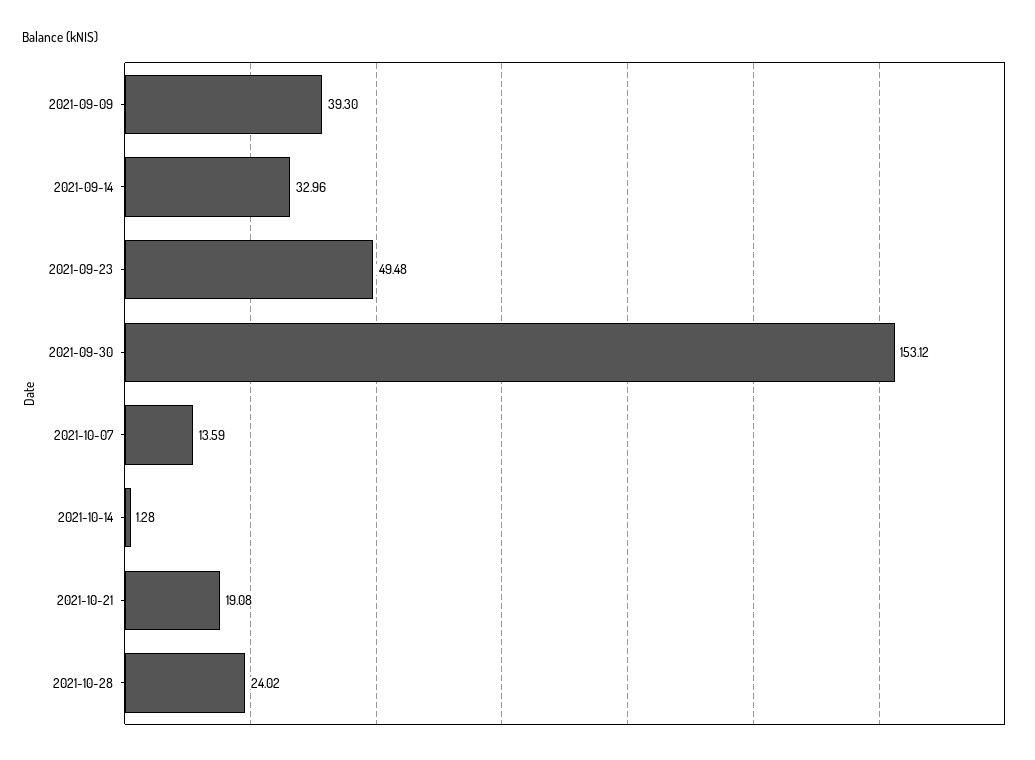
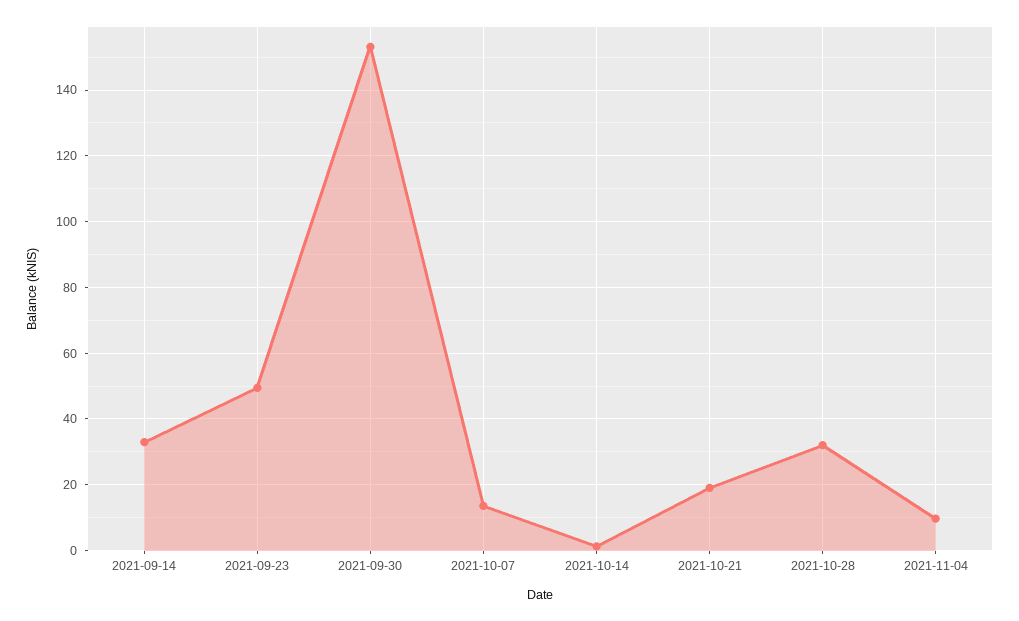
2021-09-09: 39.3 -> none
2021-10-28: 24.02 -> 32
2021-11-04: none -> 10

